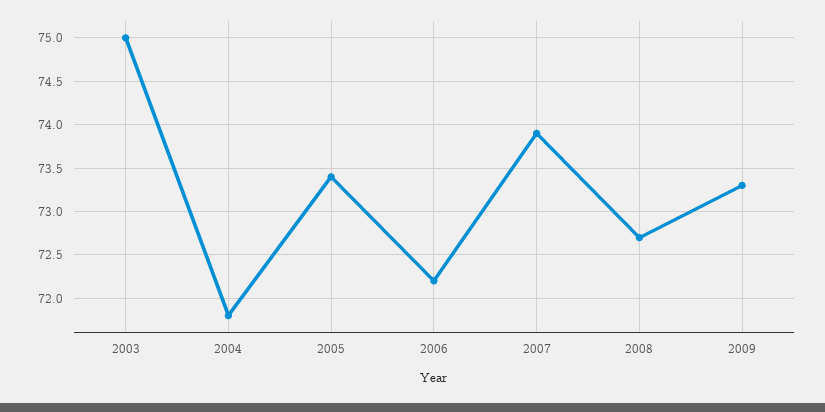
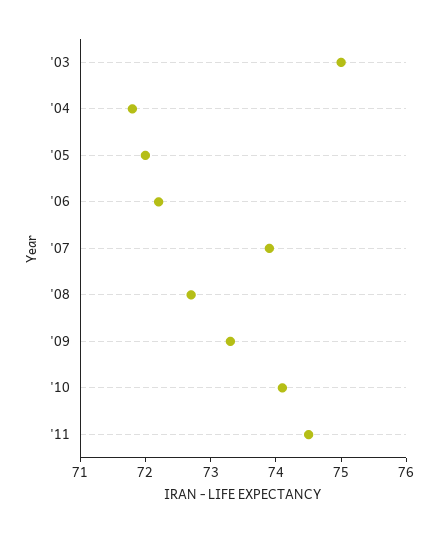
2005: 73.4 -> 72
'10: none -> 74
'11: none -> 74.5

